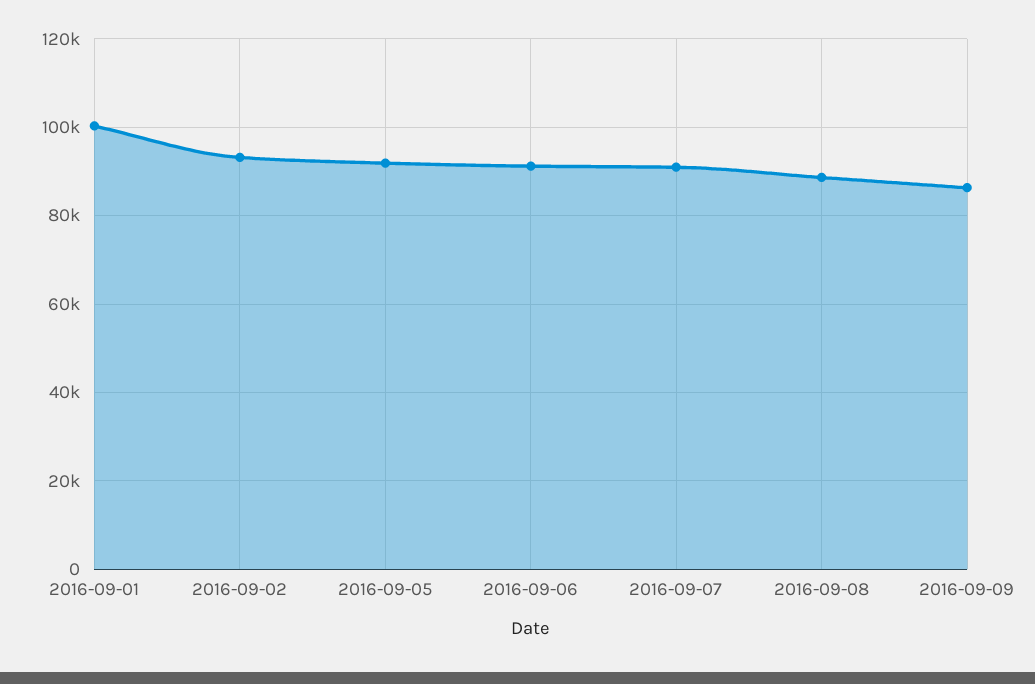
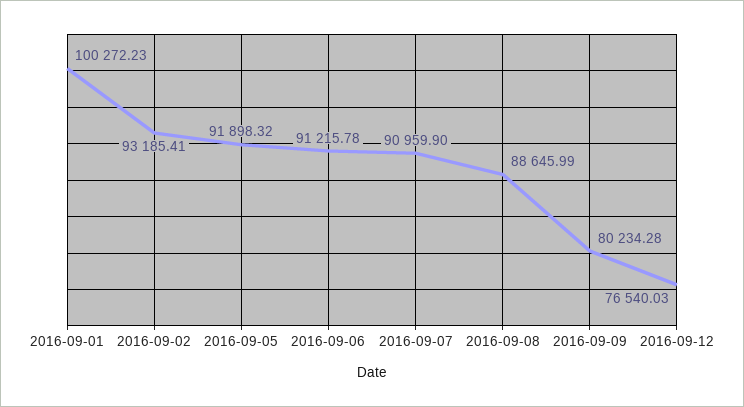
2016-09-09: 86000 -> 80234.28
2016-09-12: none -> 76540.03

